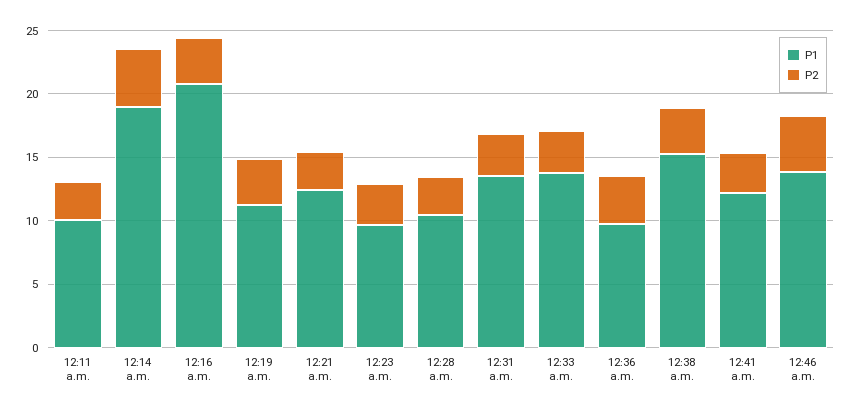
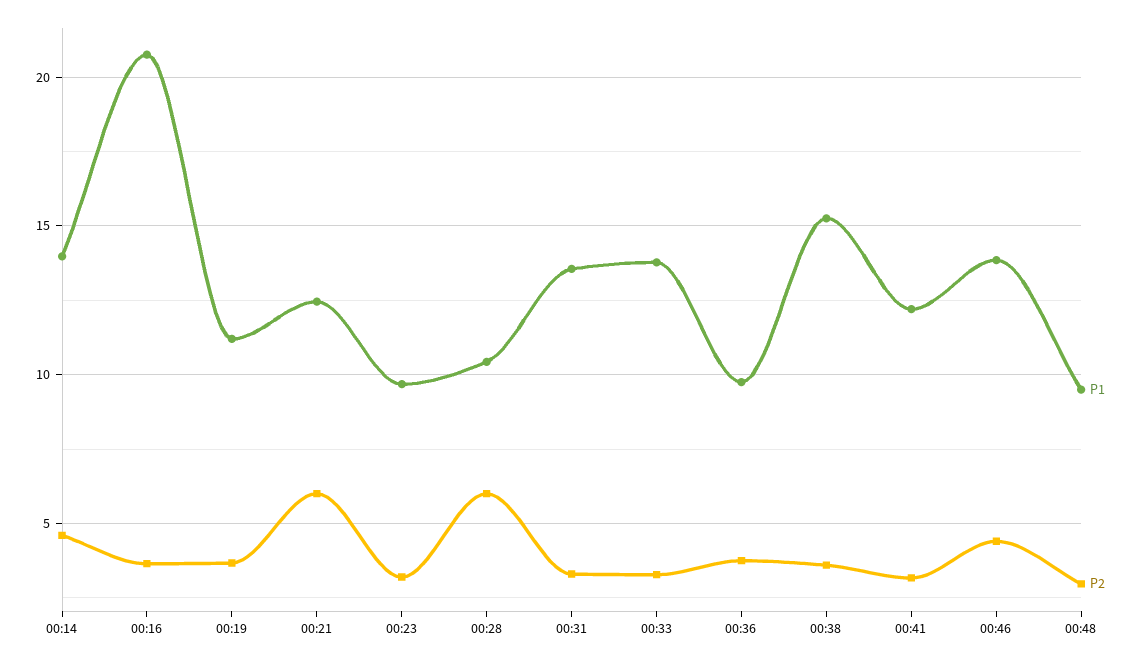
P1, 12:11 a.m.: 10 -> none
P2, 12:11 a.m.: 3 -> none
P1, 12:14 a.m.: 19 -> 14
P2, 12:21 a.m.: 3 -> 6
P2, 12:28 a.m.: 3 -> 6
P1, 00:48: none -> 9.5
P2, 00:48: none -> 3

